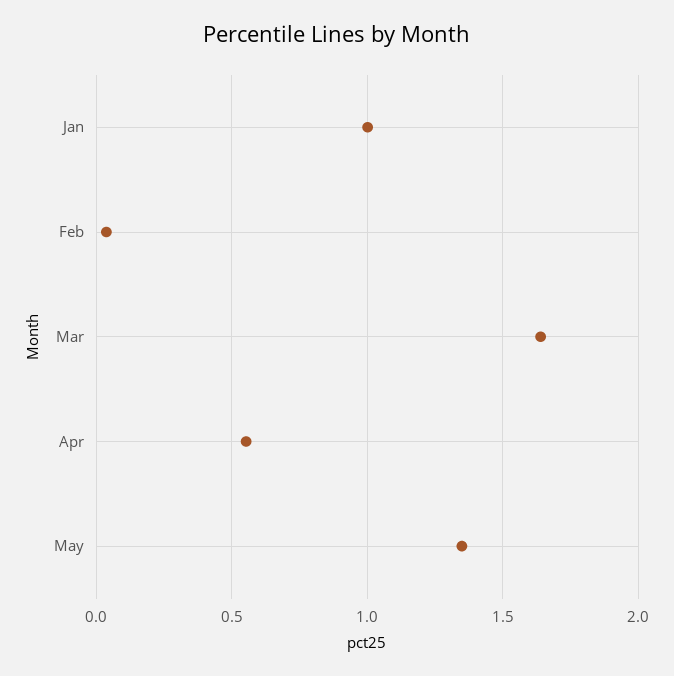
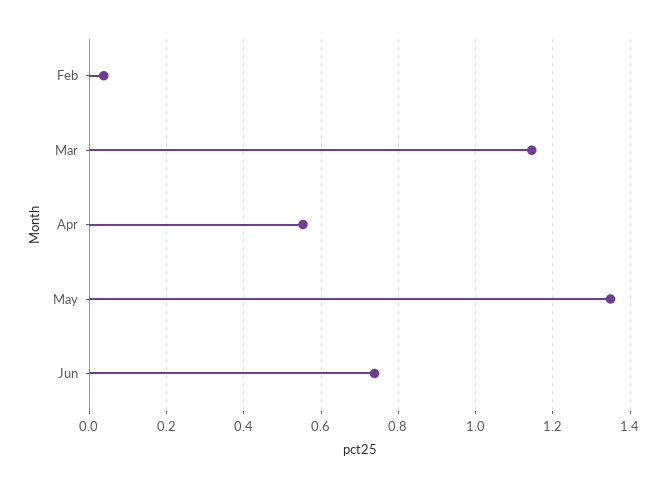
Jan: 1 -> none
Mar: 1.65 -> 1.14
Jun: none -> 0.74

